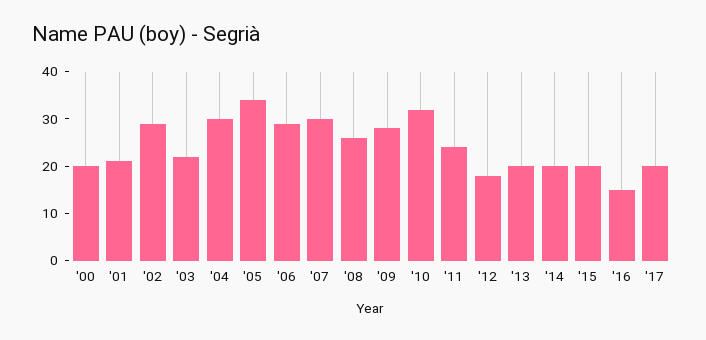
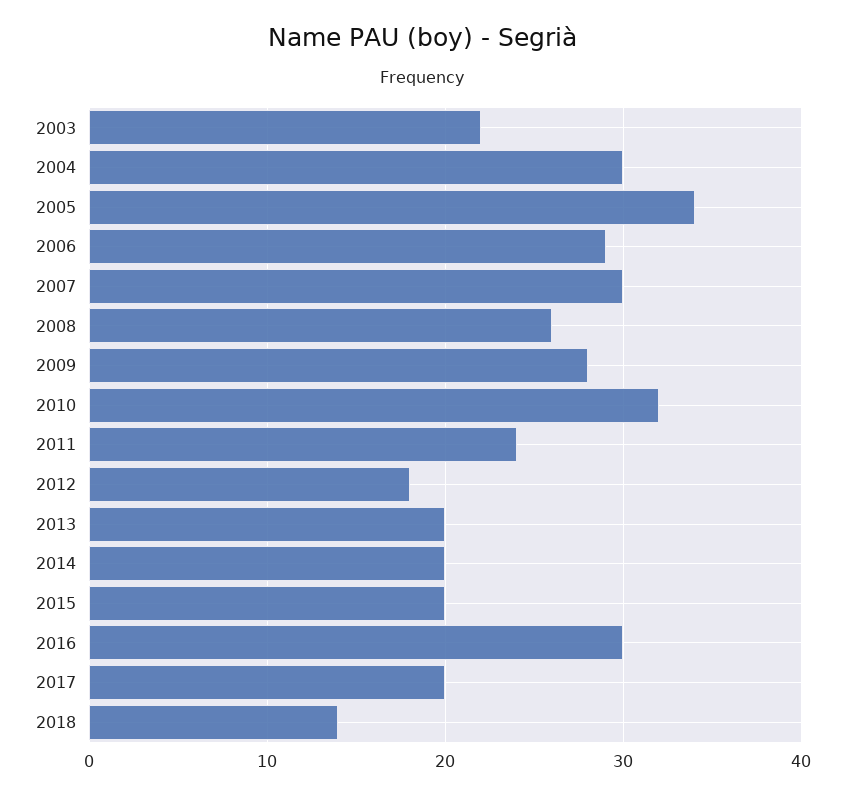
'00: 20 -> none
'01: 20 -> none
'02: 30 -> none
'16: 15 -> 30
2018: none -> 14

